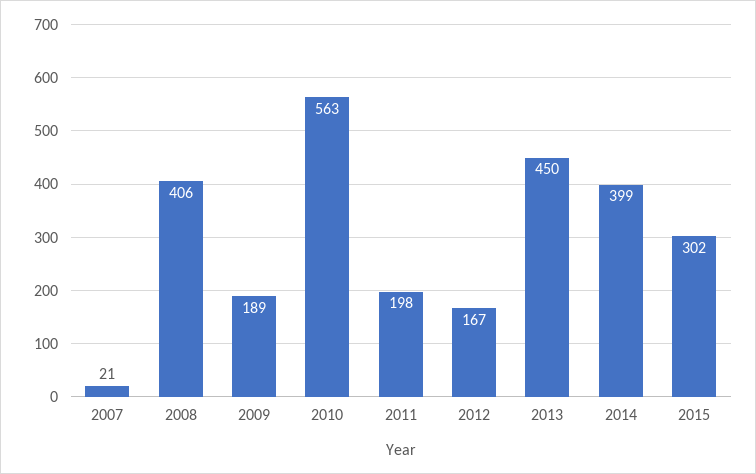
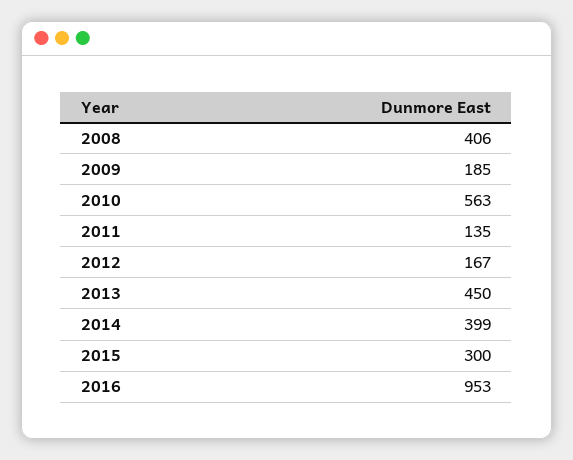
2007: 21 -> none
2009: 189 -> 185
2011: 198 -> 135
2015: 302 -> 300
2016: none -> 953

